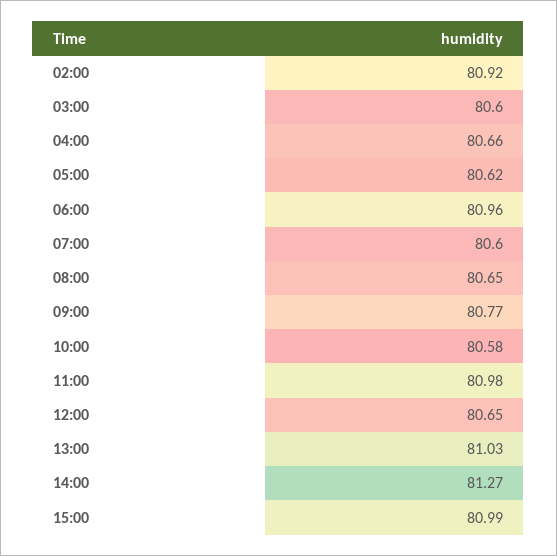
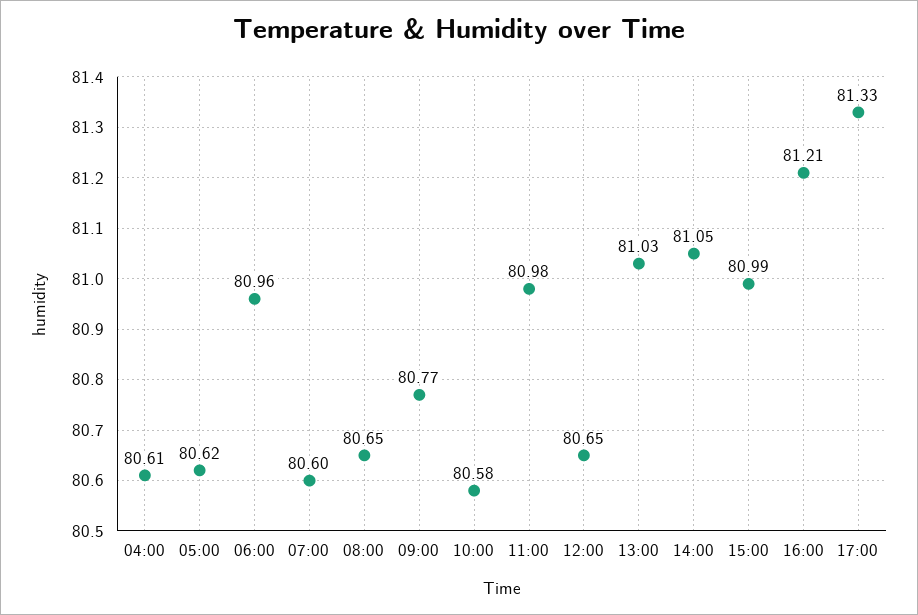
02:00: 80.92 -> none
03:00: 80.6 -> none
04:00: 80.66 -> 80.61
14:00: 81.27 -> 81.05
16:00: none -> 81.21
17:00: none -> 81.33

